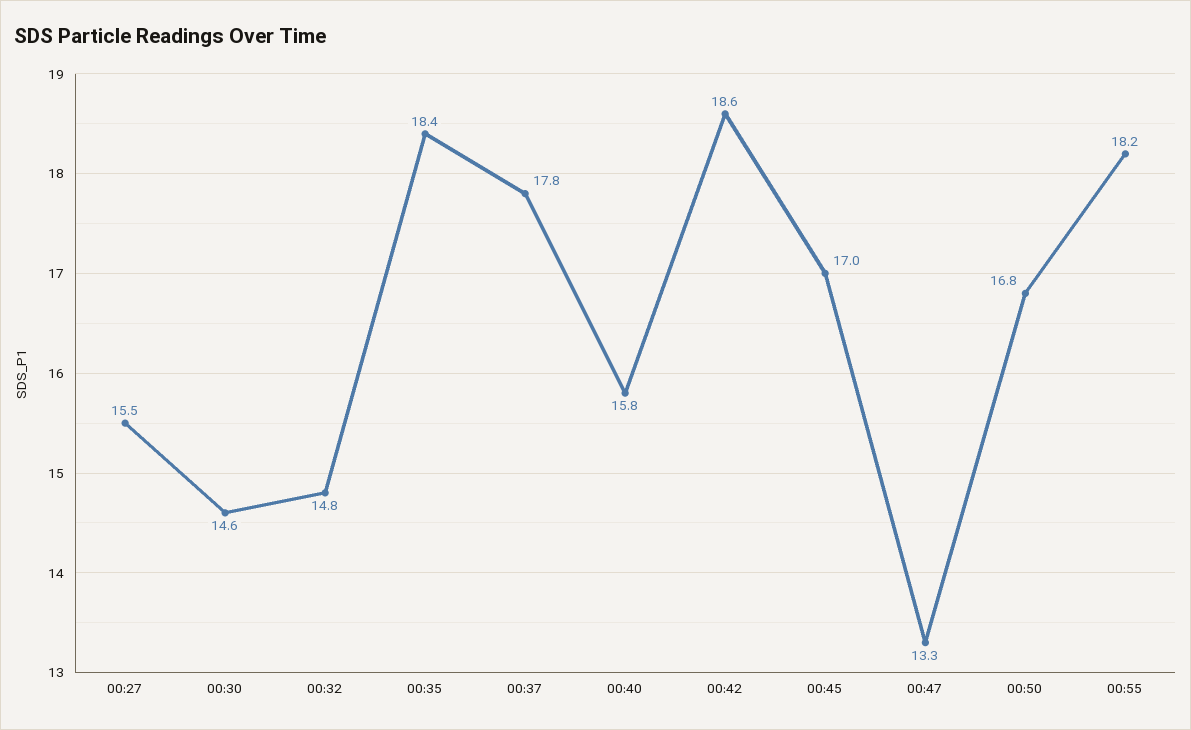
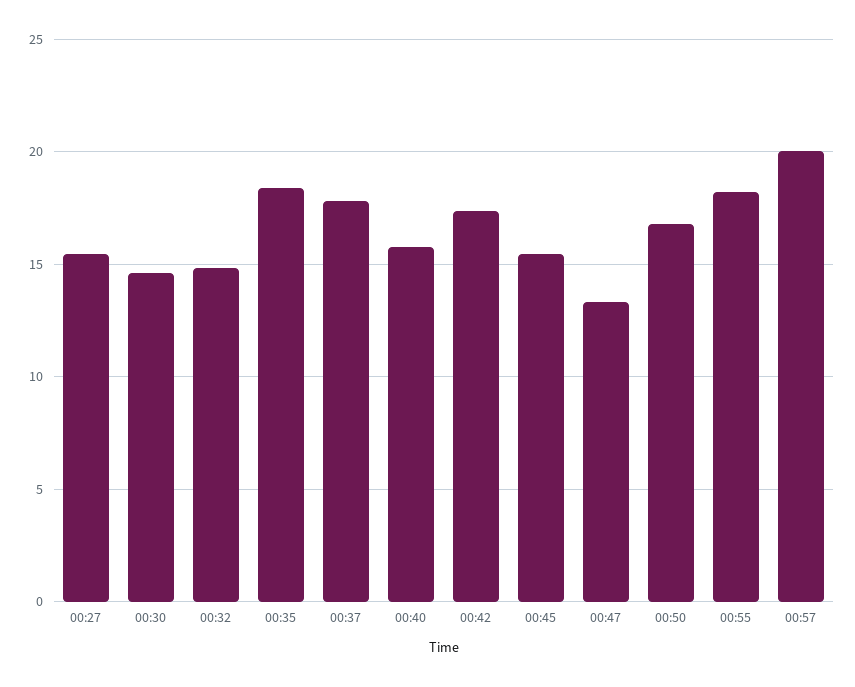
00:42: 18.6 -> 17.5
00:45: 17 -> 15.5
00:57: none -> 20

